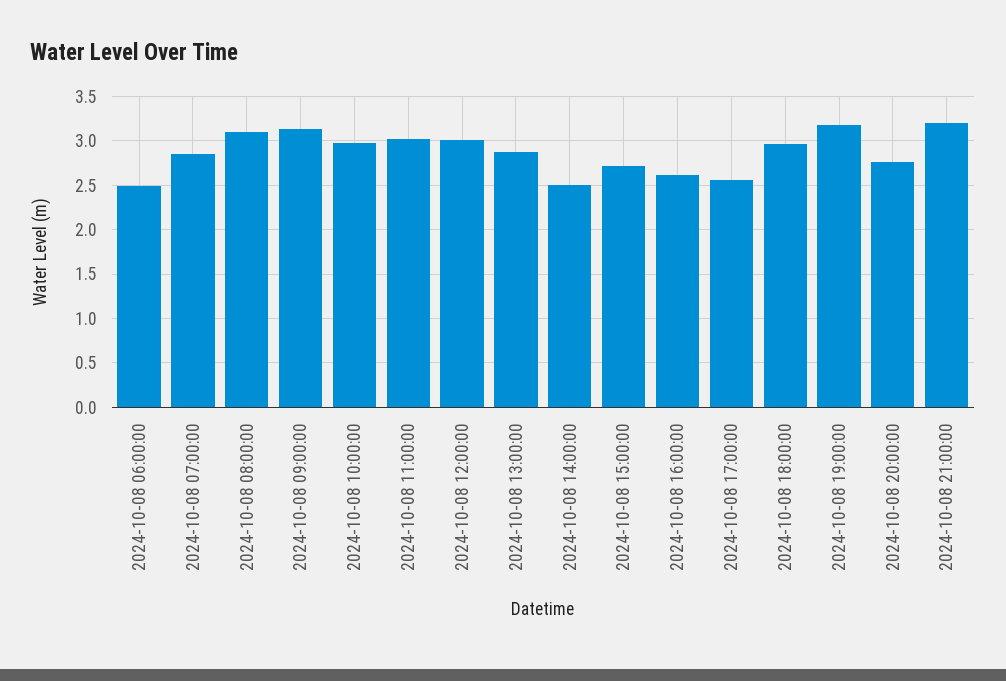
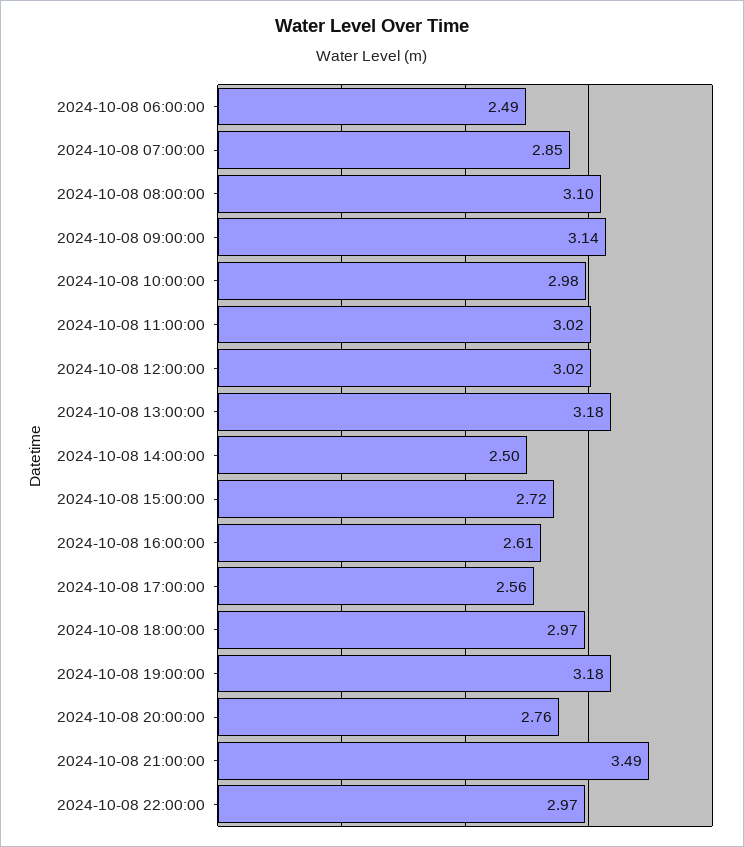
2024-10-08 13:00:00: 2.9 -> 3.18
2024-10-08 21:00:00: 3.2 -> 3.49
2024-10-08 22:00:00: none -> 2.97

